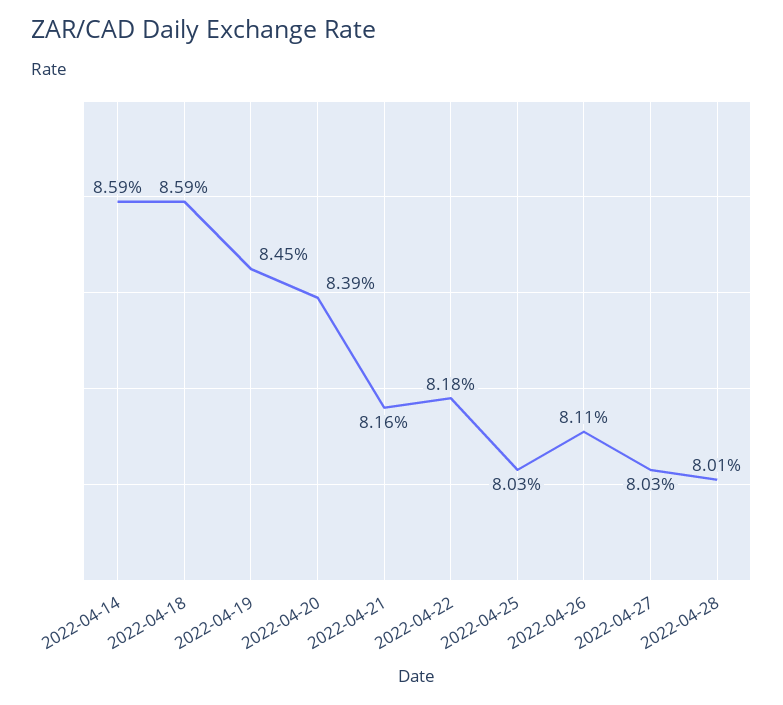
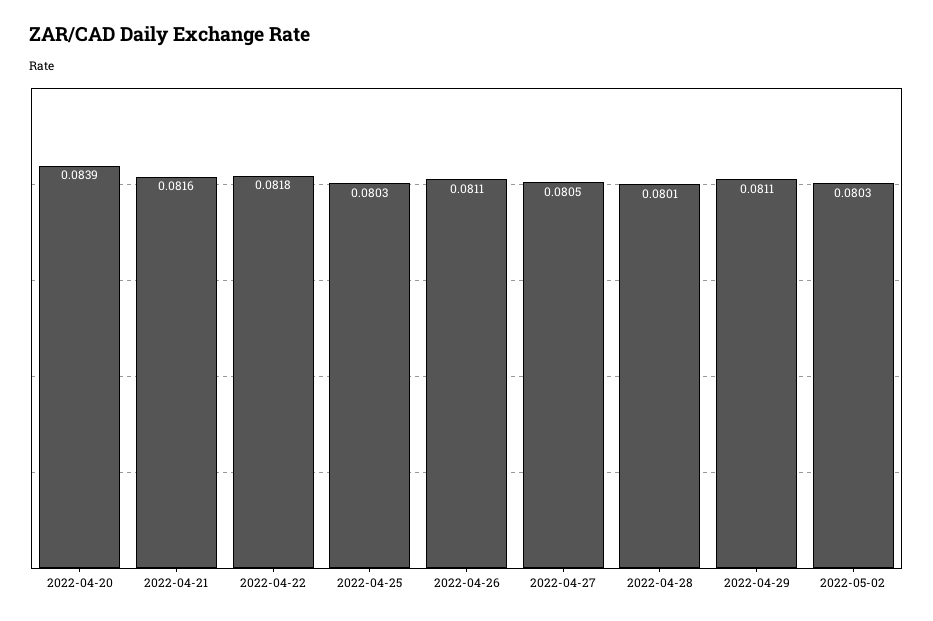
2022-04-14: 0.0859 -> none
2022-04-18: 0.0859 -> none
2022-04-19: 0.0845 -> none
2022-04-27: 0.0803 -> 0.0805
2022-04-29: none -> 0.0811
2022-05-02: none -> 0.0803

